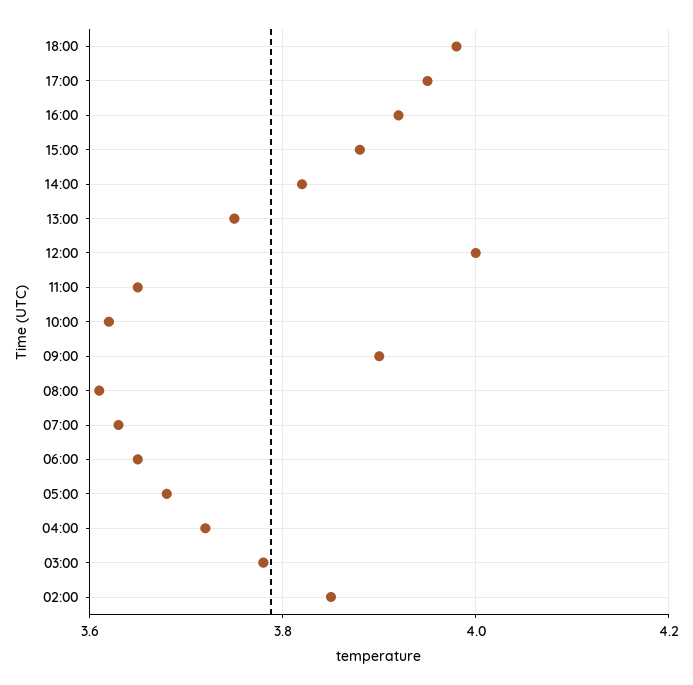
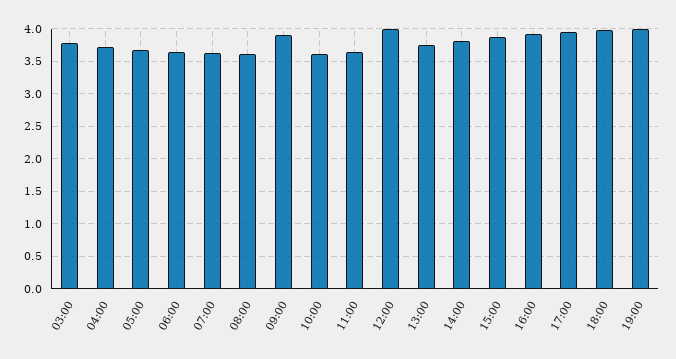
02:00: 3.85 -> none
19:00: none -> 4

